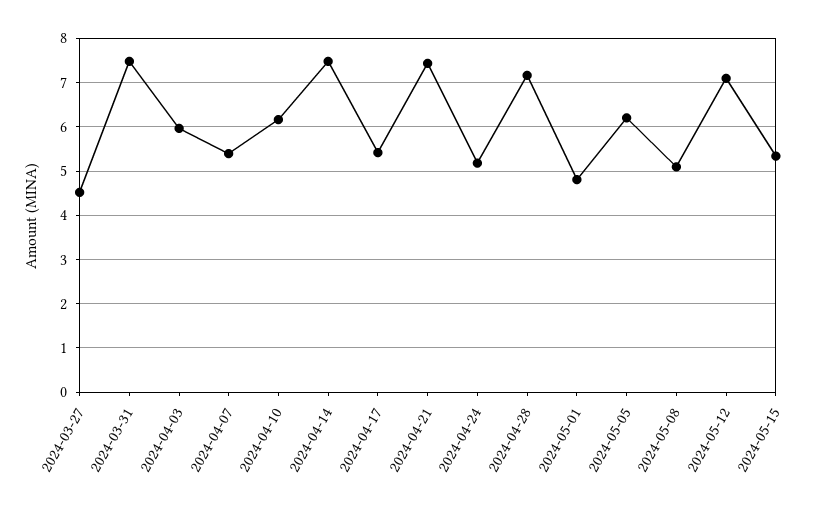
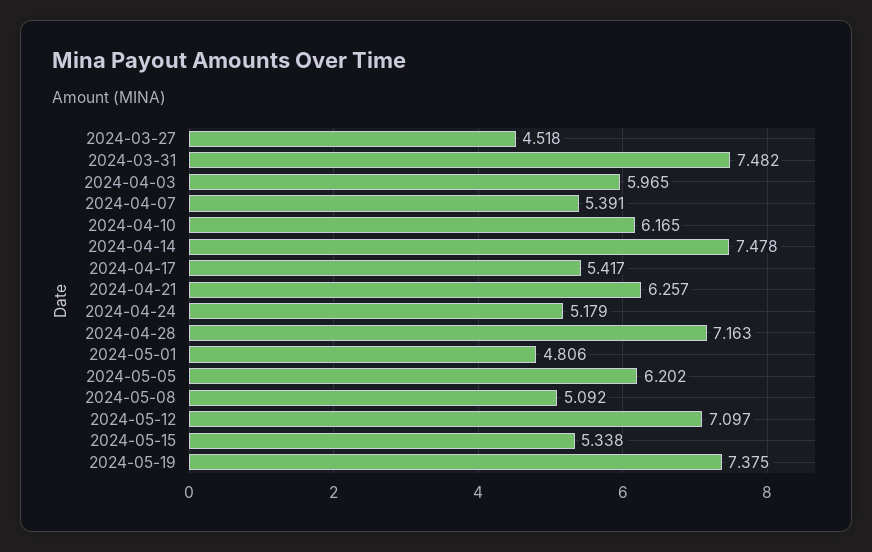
2024-04-21: 7.4 -> 6.257
2024-05-19: none -> 7.375

